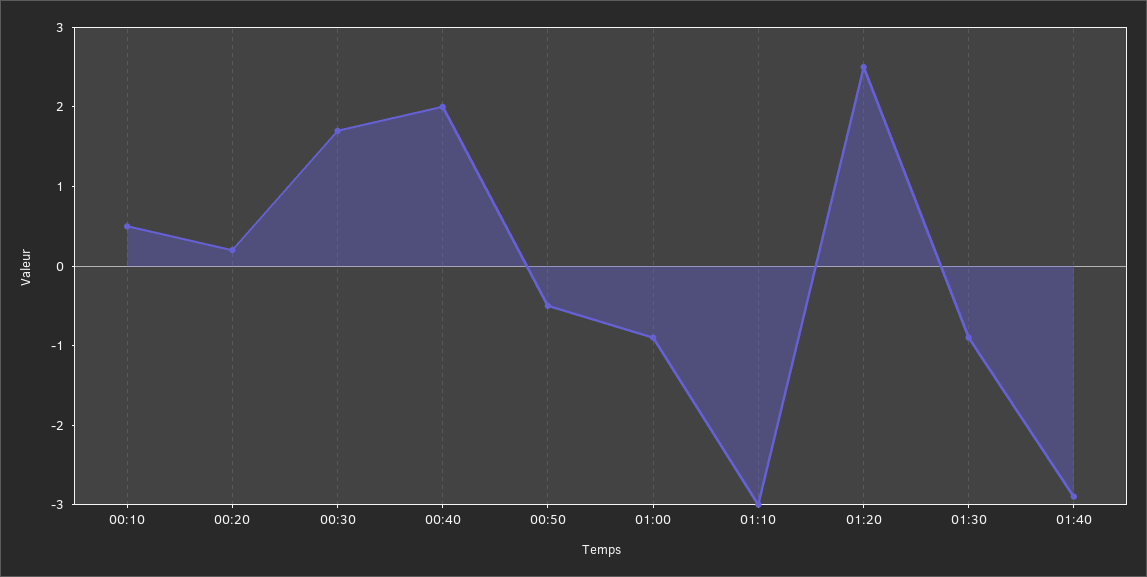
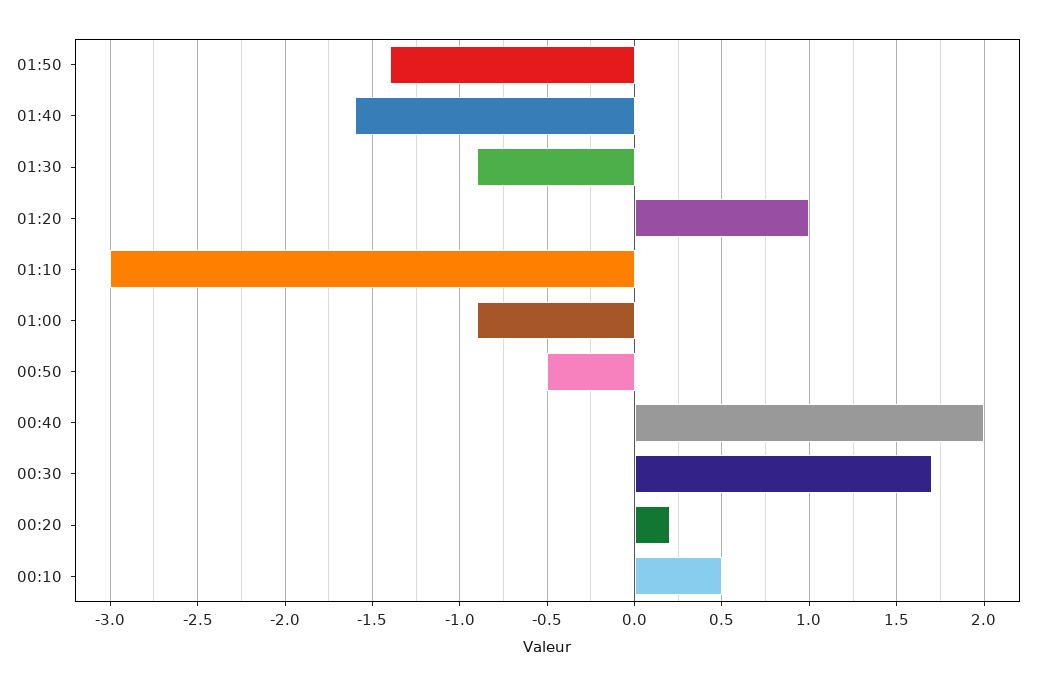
01:20: 2.5 -> 1
01:40: -3 -> -1.6
01:50: none -> -1.4

